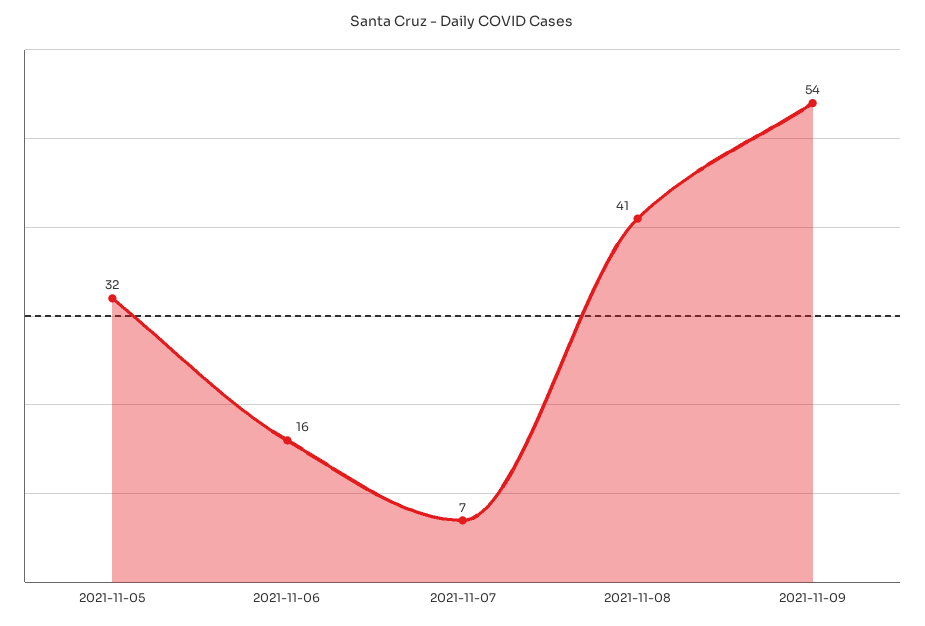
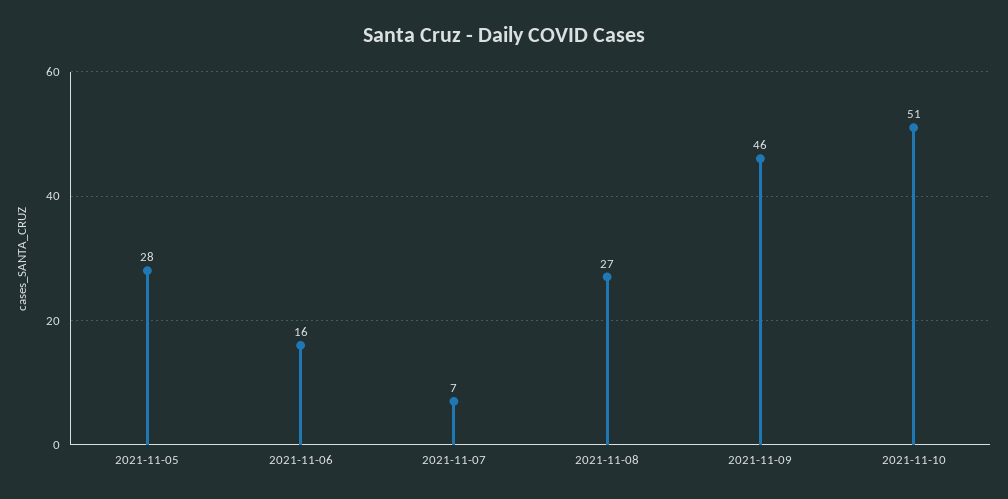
2021-11-05: 32 -> 28
2021-11-08: 41 -> 27
2021-11-09: 54 -> 46
2021-11-10: none -> 51

